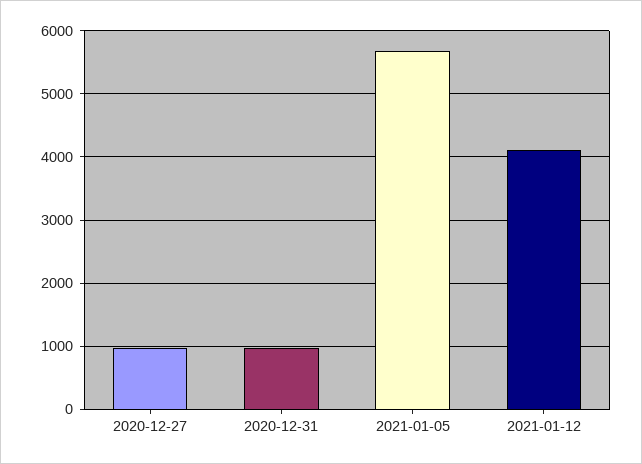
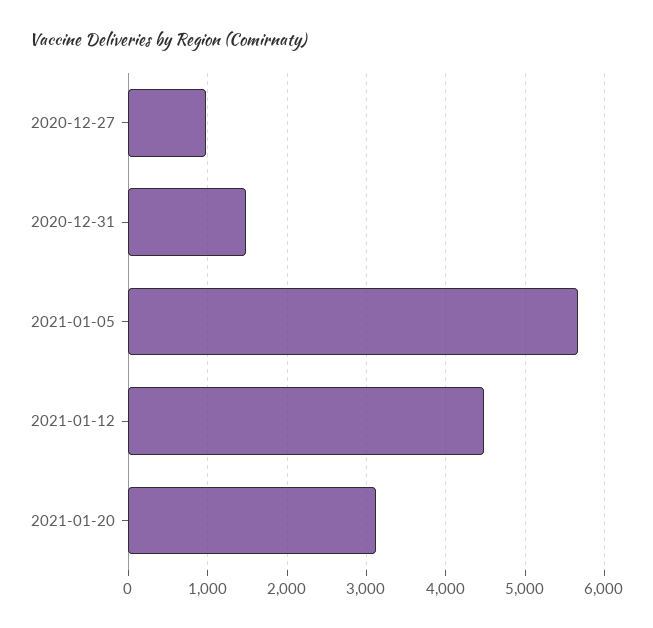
2020-12-31: 1000 -> 1500
2021-01-12: 4100 -> 4500
2021-01-20: none -> 3100

